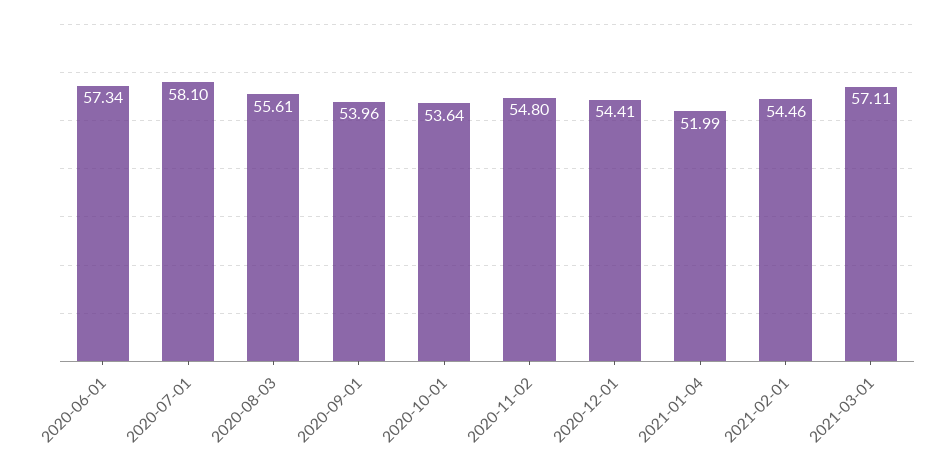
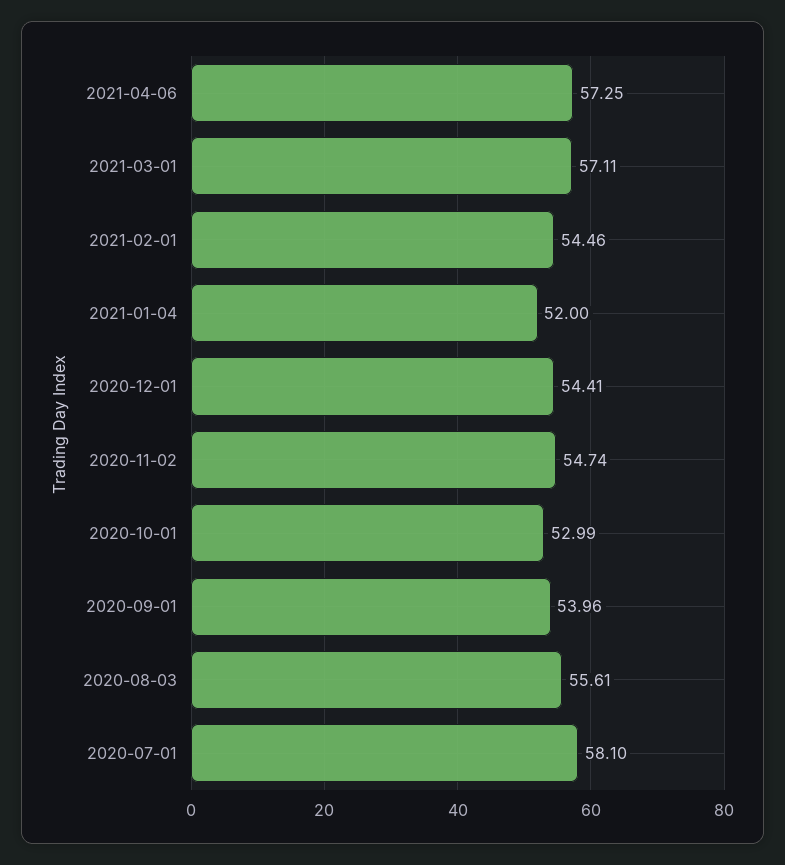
2020-06-01: 57.34 -> none
2020-10-01: 53.64 -> 52.99
2020-11-02: 54.8 -> 54.74
2021-01-04: 51.99 -> 52
2021-04-06: none -> 57.25

